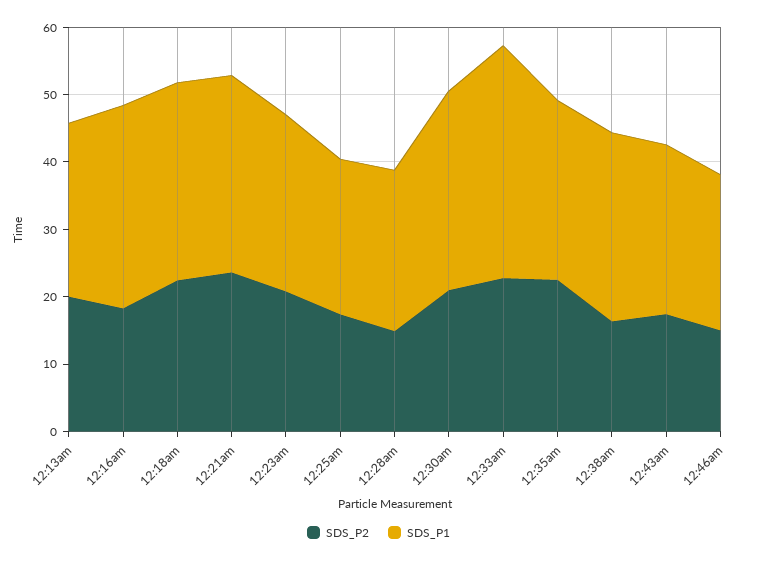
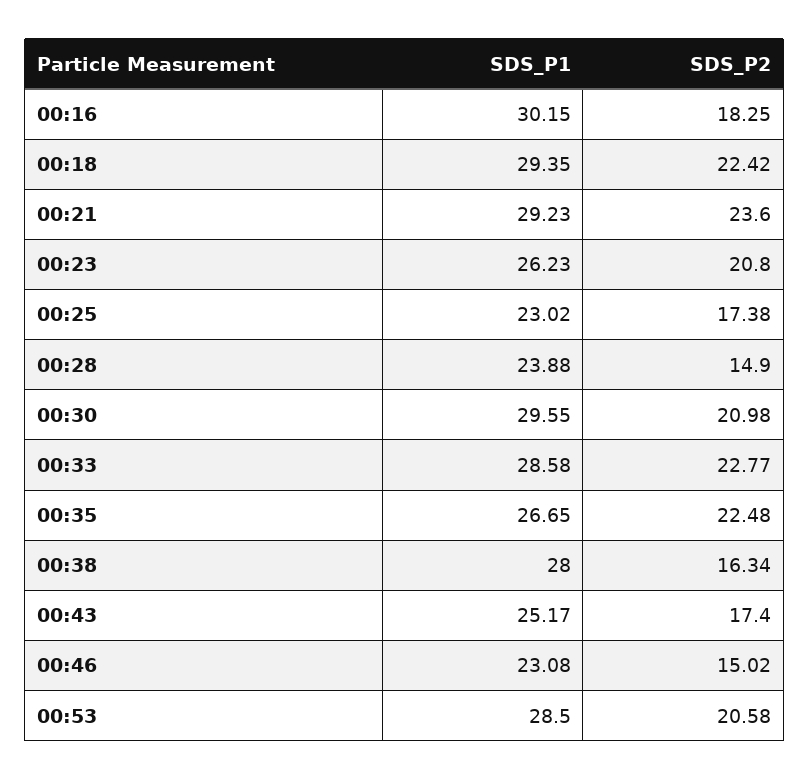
SDS_P2, 12:13am: 20 -> none
SDS_P1, 12:13am: 26 -> none
SDS_P1, 12:33am: 34 -> 28.58
SDS_P1, 00:53: none -> 28.5
SDS_P2, 00:53: none -> 20.58

